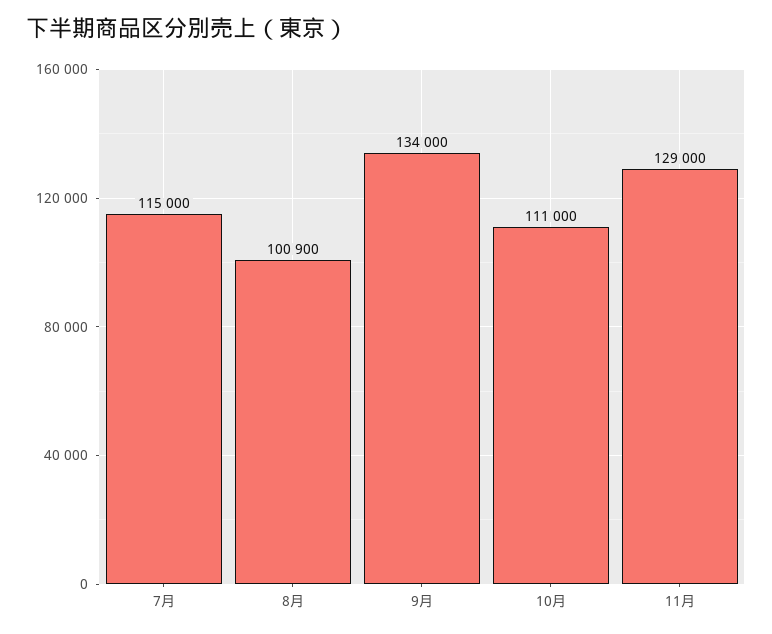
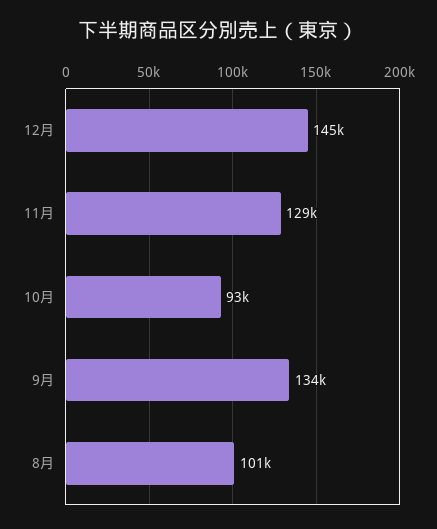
7月: 115000 -> none
10月: 111000 -> 93000
12月: none -> 145000

